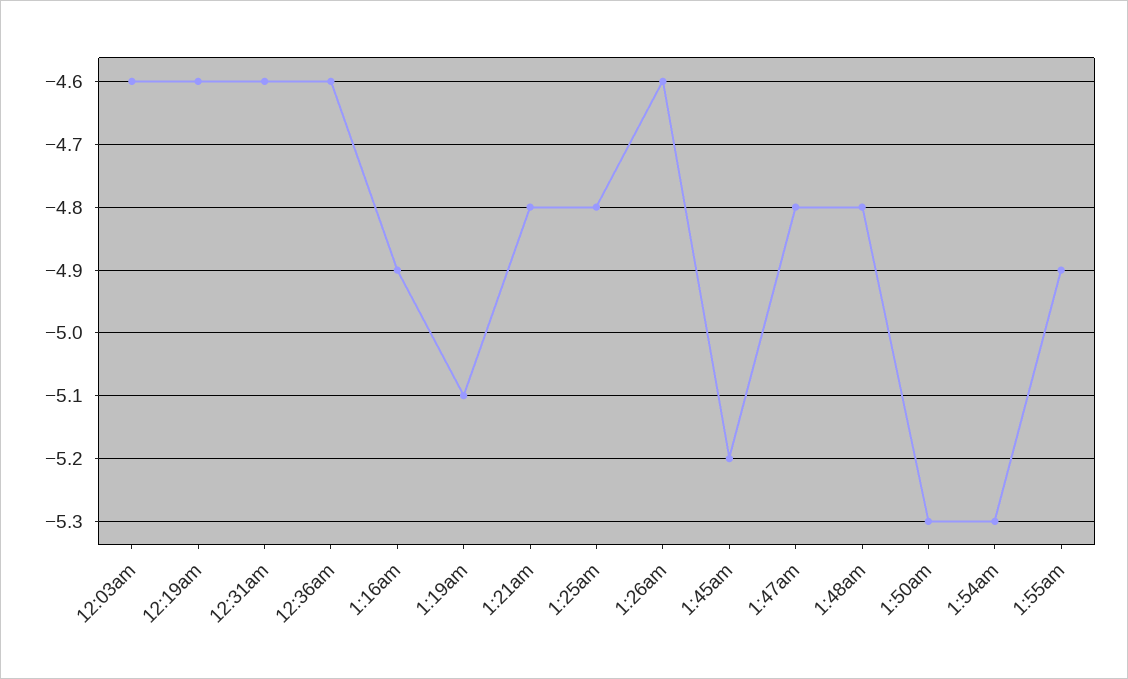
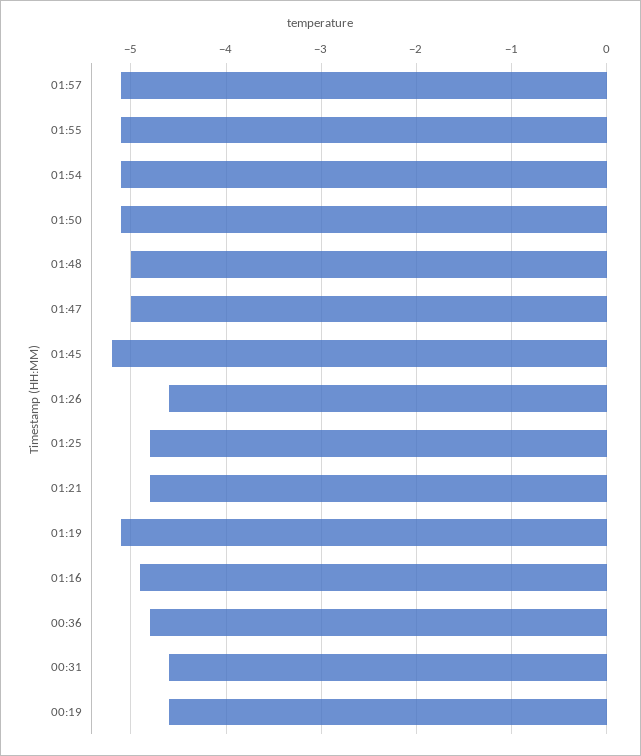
12:03am: -4.6 -> none
12:36am: -4.6 -> -4.8
1:47am: -4.8 -> -5
1:48am: -4.8 -> -5
1:50am: -5.3 -> -5.1
1:54am: -5.3 -> -5.1
1:55am: -4.9 -> -5.1
01:57: none -> -5.1

